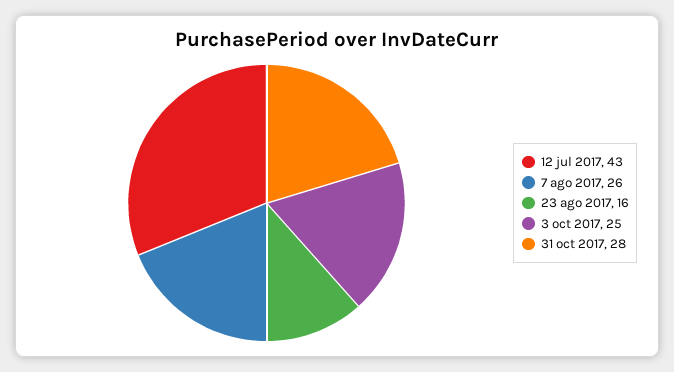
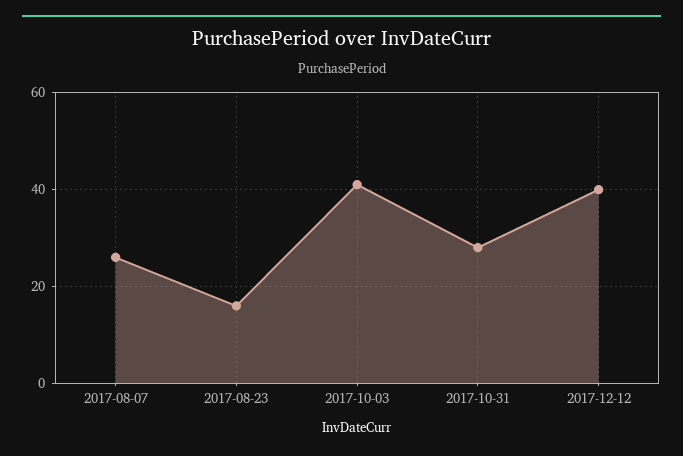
12 jul 2017: 43 -> none
3 oct 2017: 25 -> 40
2017-12-12: none -> 40

